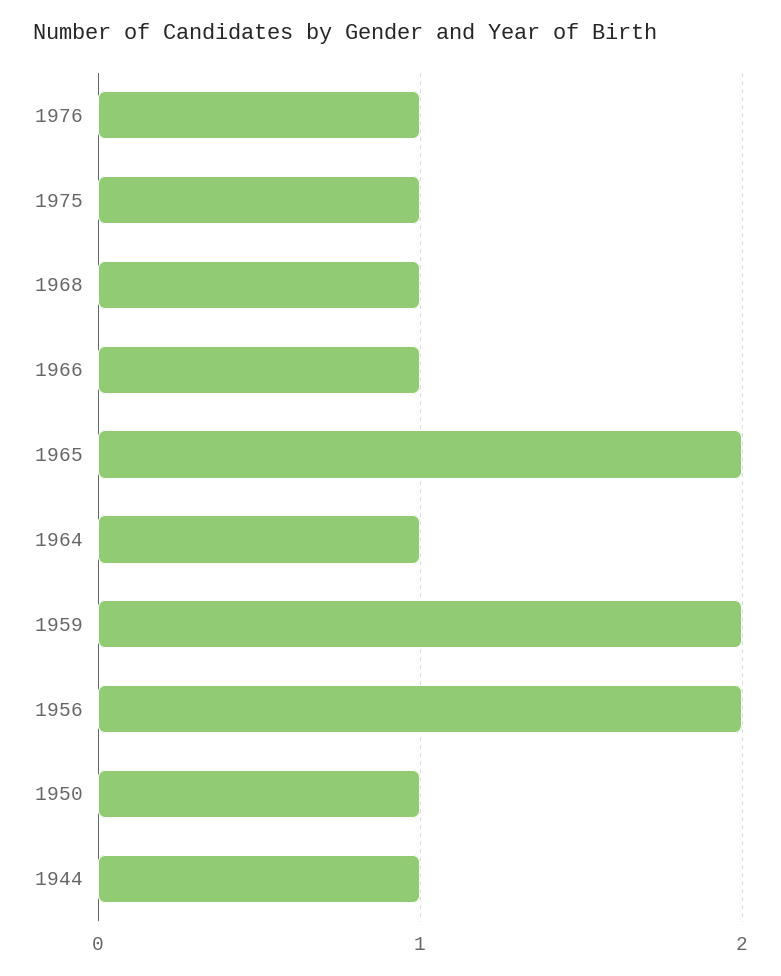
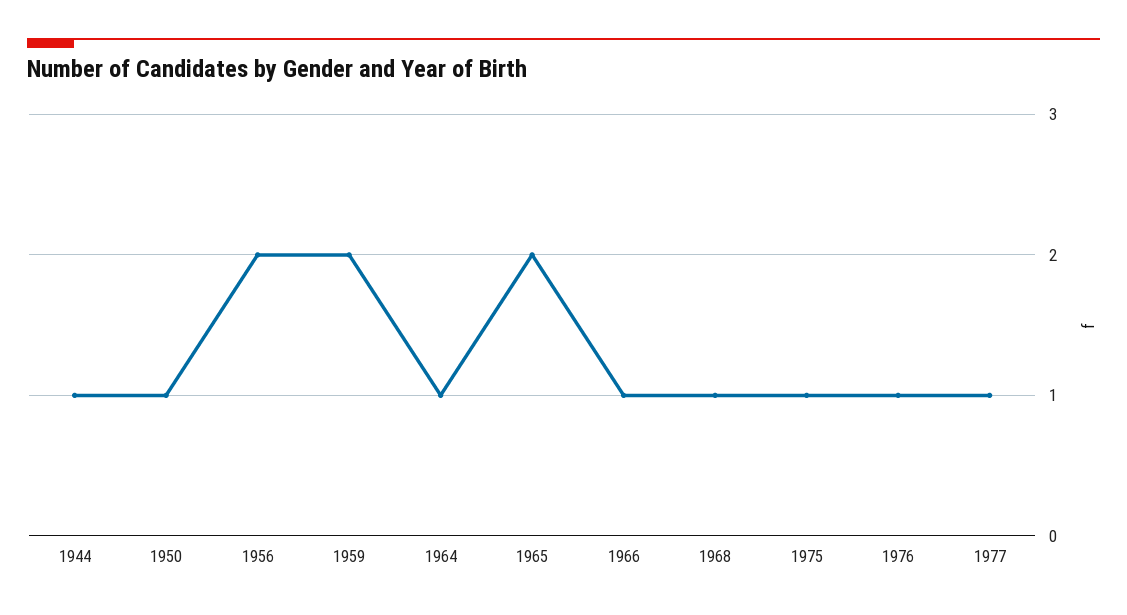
1977: none -> 1

